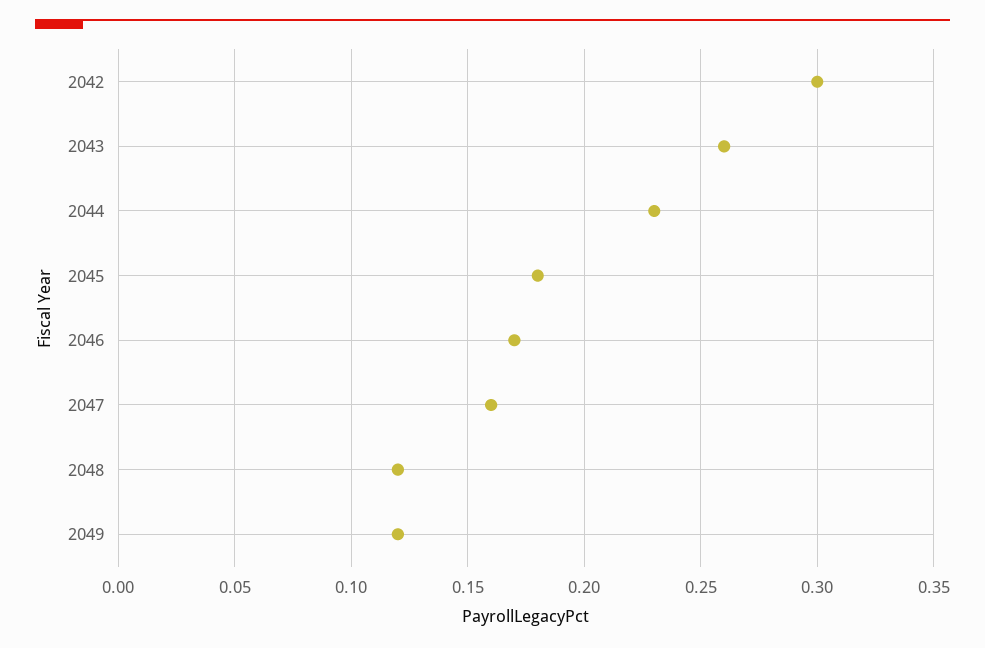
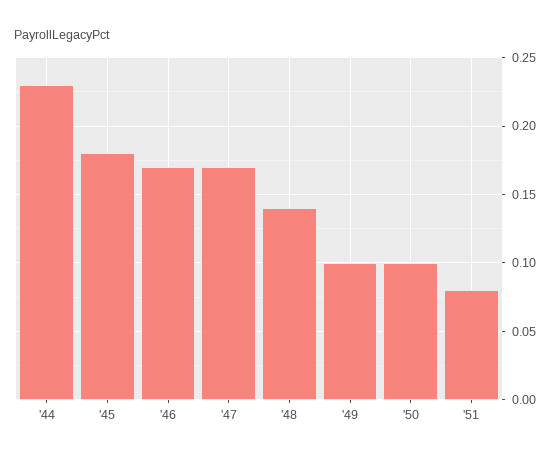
2042: 0.3 -> none
2043: 0.26 -> none
2047: 0.16 -> 0.17
2048: 0.12 -> 0.14
2049: 0.12 -> 0.1
'50: none -> 0.1
'51: none -> 0.08

